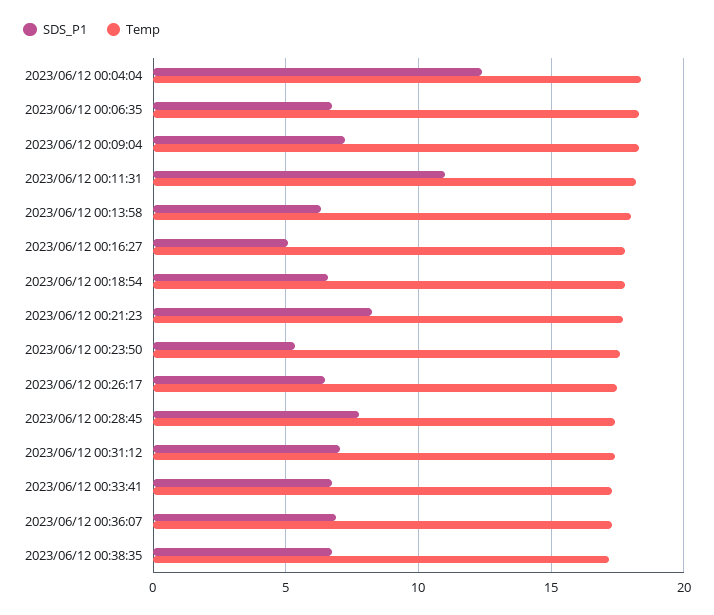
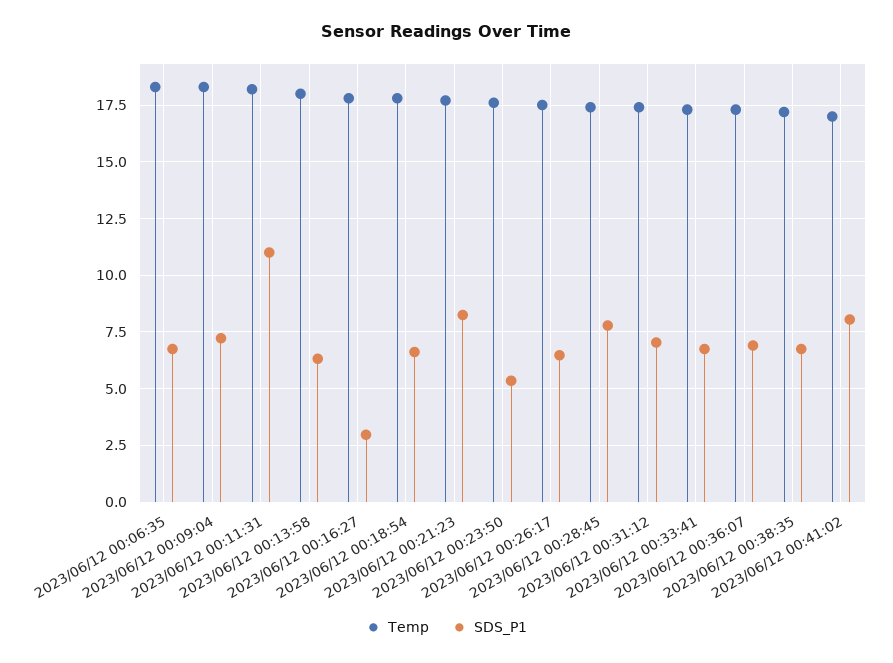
SDS_P1, 2023/06/12 00:04:04: 12.5 -> none
Temp, 2023/06/12 00:04:04: 18.5 -> none
SDS_P1, 2023/06/12 00:16:27: 5 -> 3
Temp, 2023/06/12 00:41:02: none -> 17
SDS_P1, 2023/06/12 00:41:02: none -> 8

